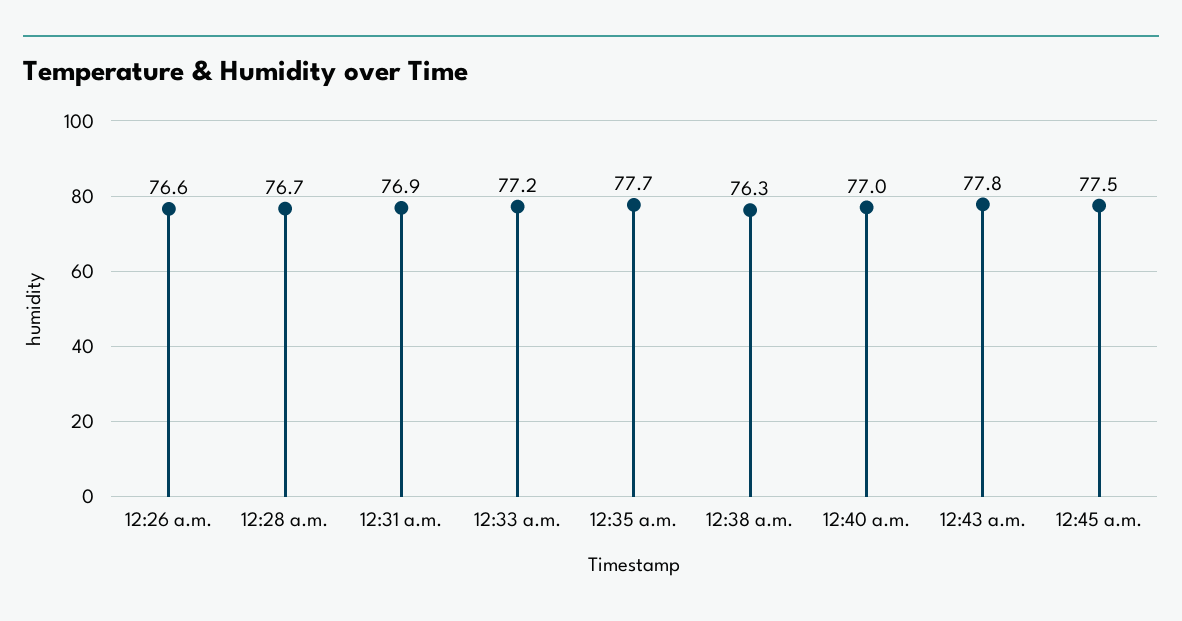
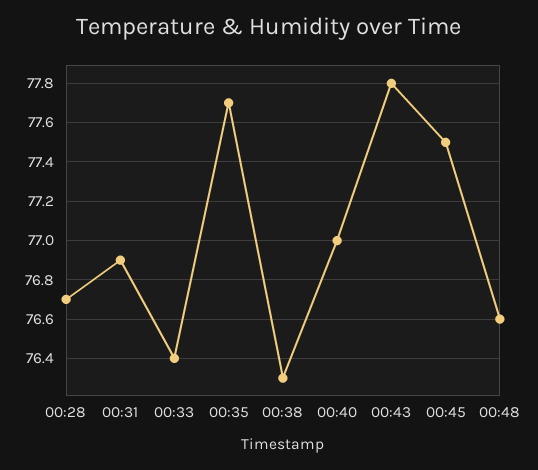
12:26 a.m.: 76.6 -> none
12:33 a.m.: 77.2 -> 76.4
00:48: none -> 76.6

